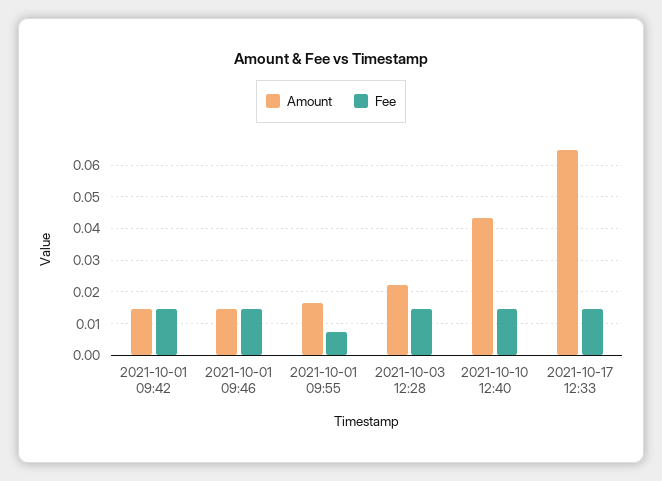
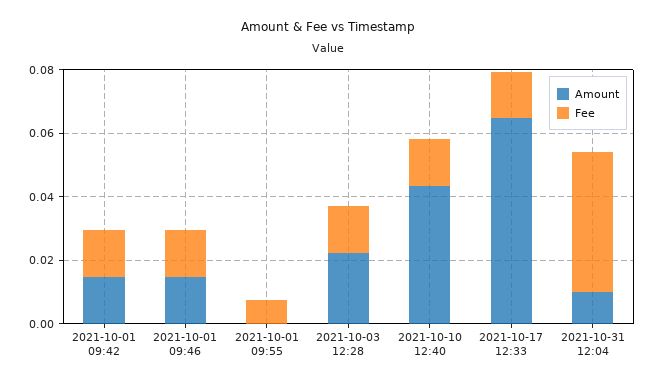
Amount, 2021-10-01 09:55: 0.016 -> 0
Amount, 2021-10-31 12:04: none -> 0.01
Fee, 2021-10-31 12:04: none -> 0.045

